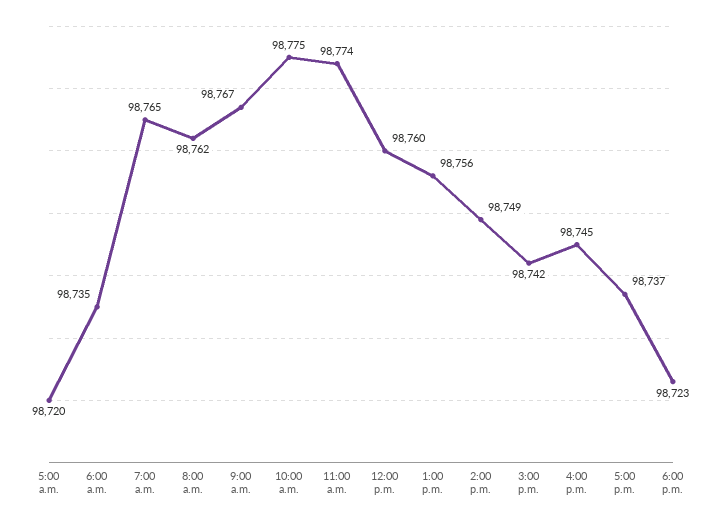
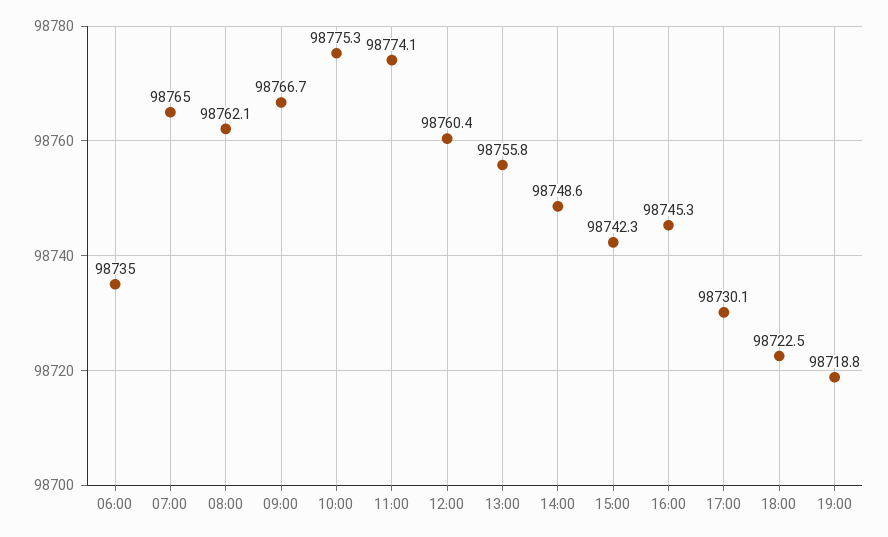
5:00 a.m.: 98720 -> none
5:00 p.m.: 98737 -> 98730.1
19:00: none -> 98718.8

